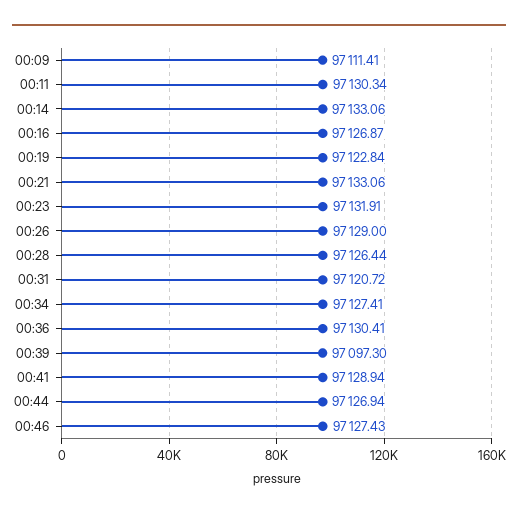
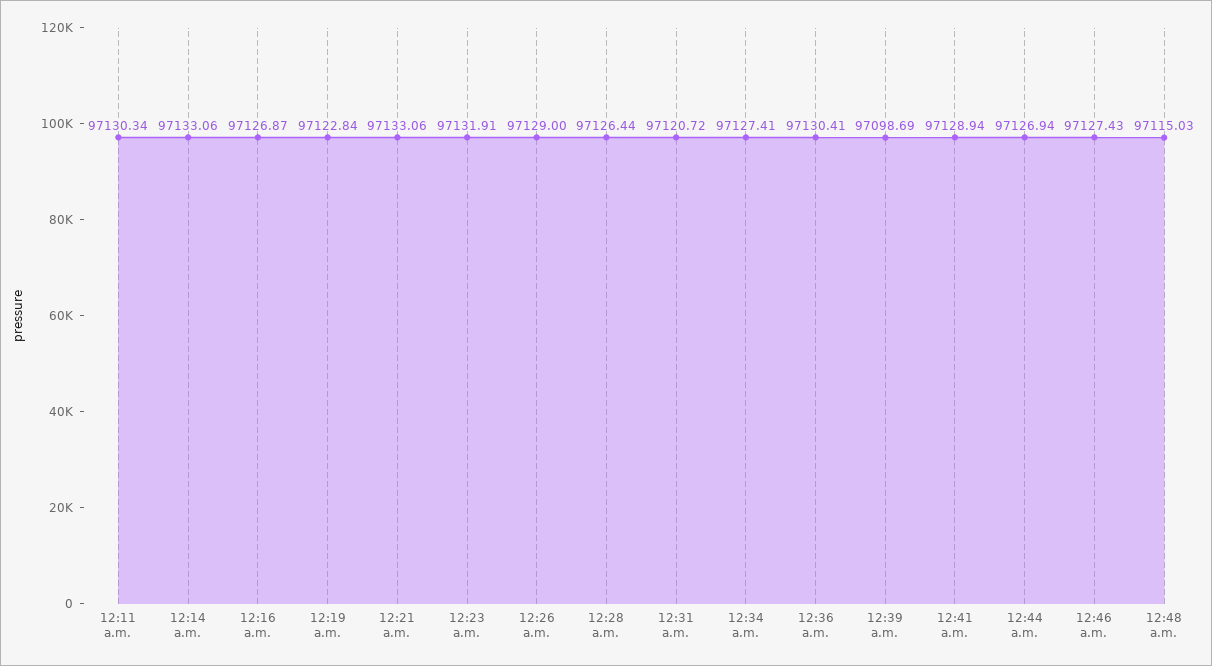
00:09: 97111.41 -> none
00:39: 97097.3 -> 97098.69
12:48 a.m.: none -> 97115.03

